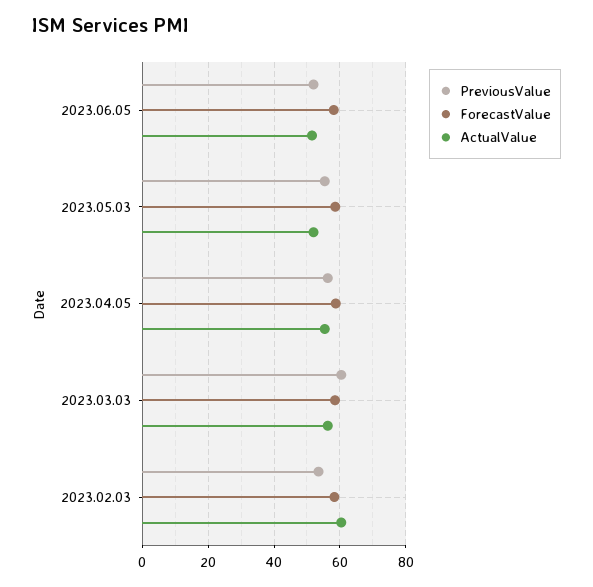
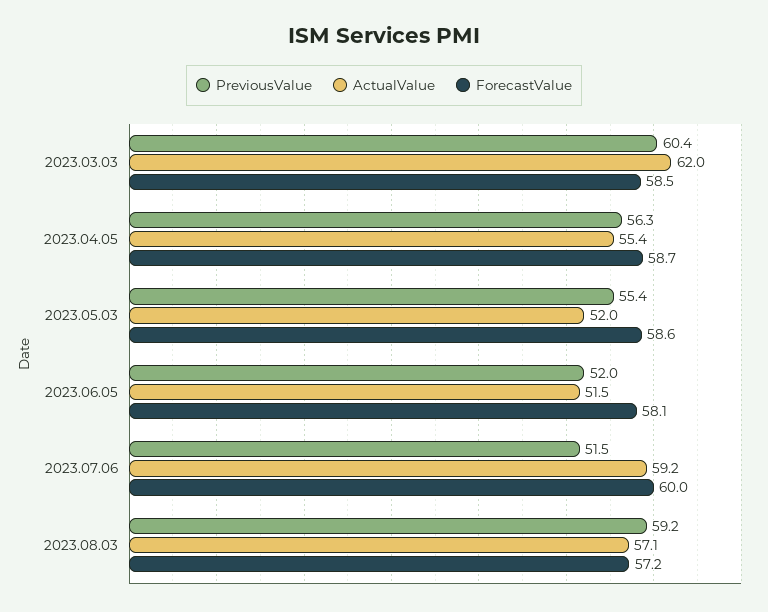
ActualValue, 2023.03.03: 56 -> 62
PreviousValue, 2023.02.03: 54 -> none
ForecastValue, 2023.02.03: 58 -> none
ActualValue, 2023.02.03: 60 -> none
PreviousValue, 2023.07.06: none -> 51.5
ActualValue, 2023.07.06: none -> 59.2
ForecastValue, 2023.07.06: none -> 60
PreviousValue, 2023.08.03: none -> 59.2
ActualValue, 2023.08.03: none -> 57.1
ForecastValue, 2023.08.03: none -> 57.2

